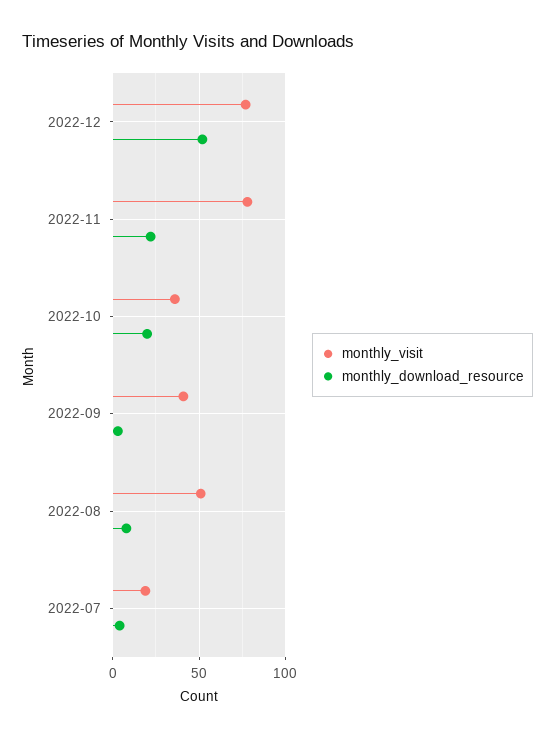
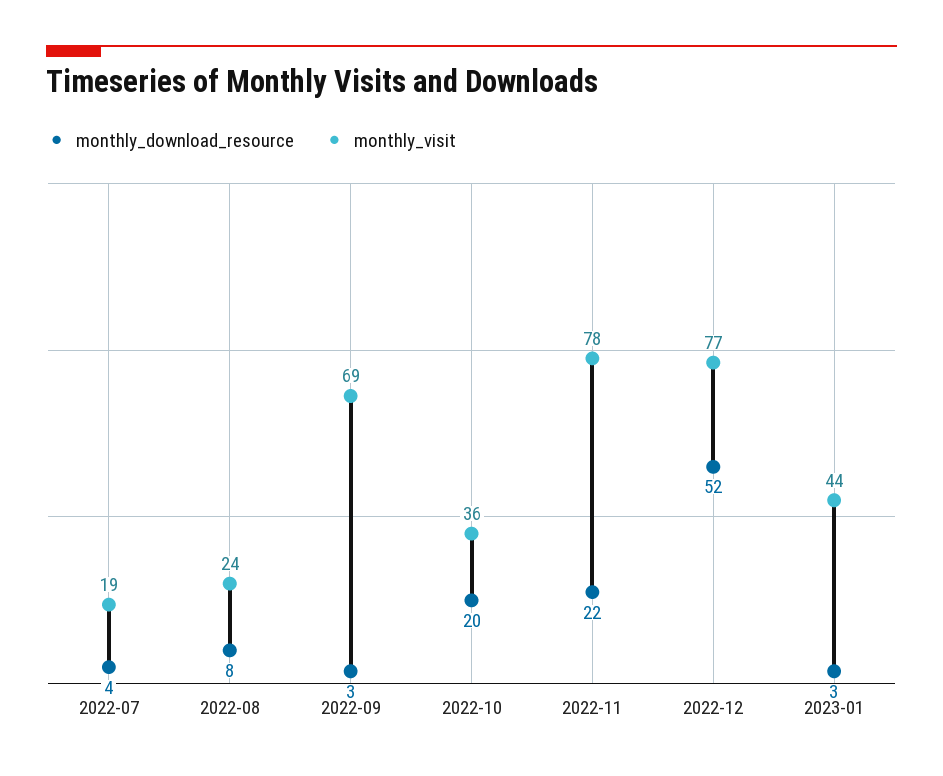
monthly_visit, 2022-09: 40 -> 69
monthly_visit, 2022-08: 50 -> 24
monthly_download_resource, 2023-01: none -> 3
monthly_visit, 2023-01: none -> 44

